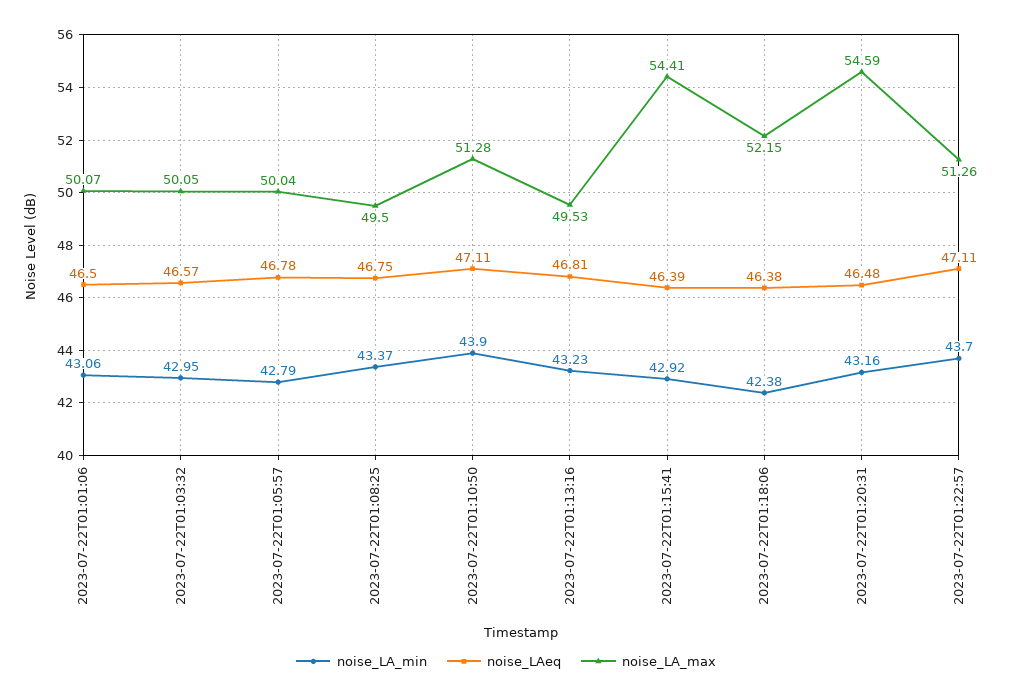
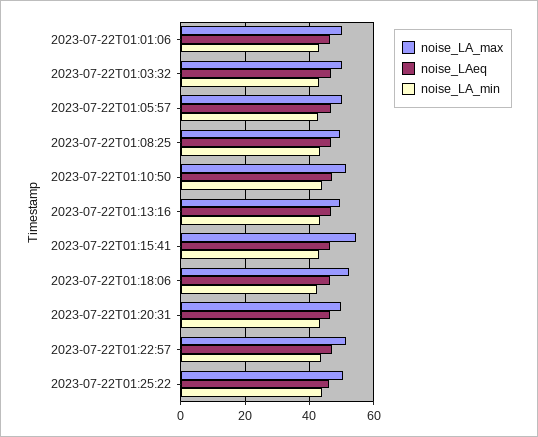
noise_LA_max, 2023-07-22T01:20:31: 54.59 -> 50
noise_LA_max, 2023-07-22T01:25:22: none -> 50
noise_LAeq, 2023-07-22T01:25:22: none -> 46
noise_LA_min, 2023-07-22T01:25:22: none -> 44

